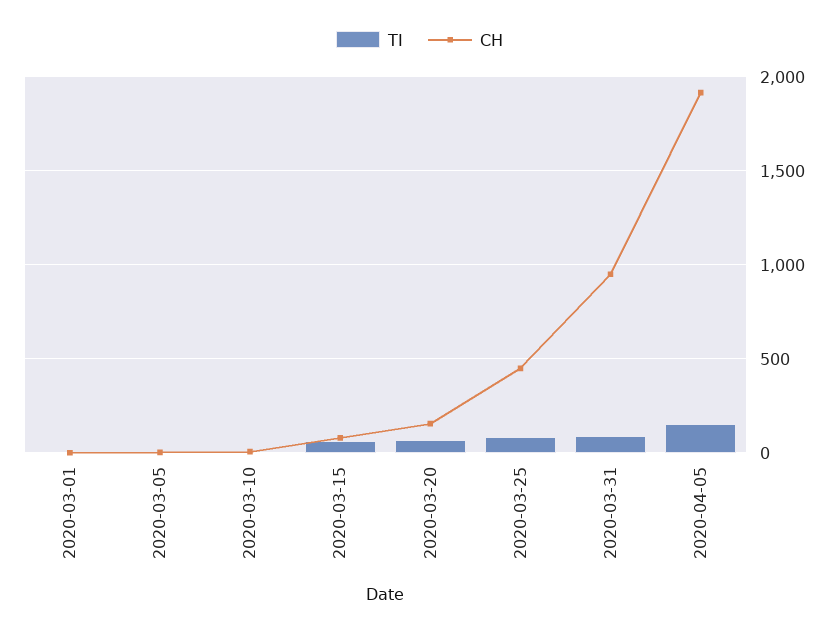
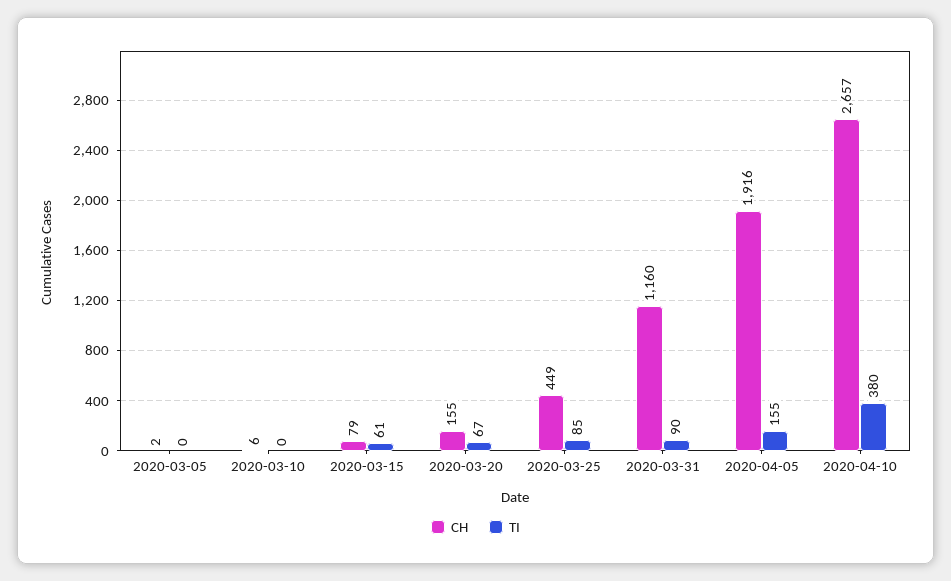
TI, 2020-03-01: 0 -> none
CH, 2020-03-01: 0 -> none
CH, 2020-03-31: 950 -> 1160
CH, 2020-04-10: none -> 2657
TI, 2020-04-10: none -> 380

